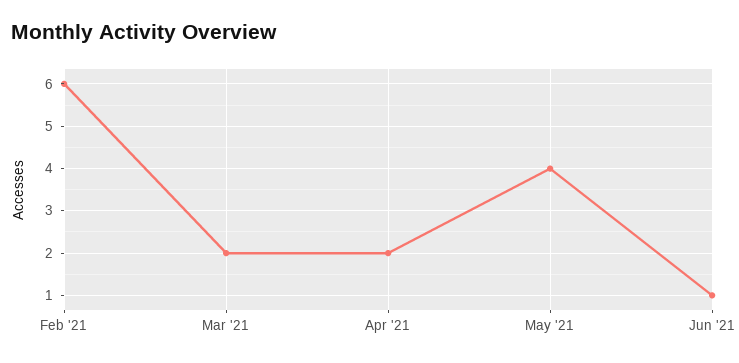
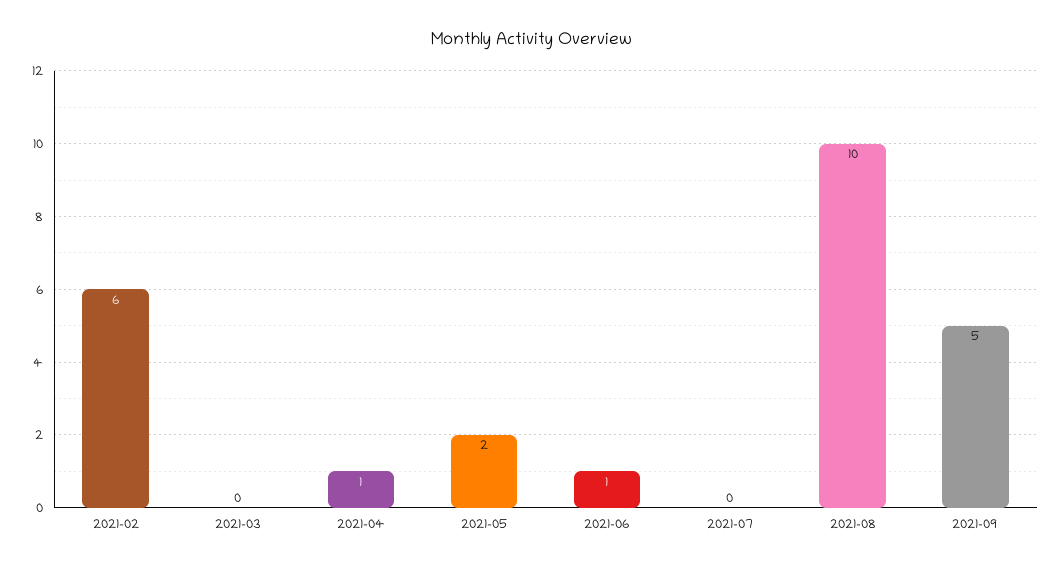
Mar '21: 2 -> 0
Apr '21: 2 -> 1
May '21: 4 -> 2
2021-07: none -> 0
2021-08: none -> 10
2021-09: none -> 5

